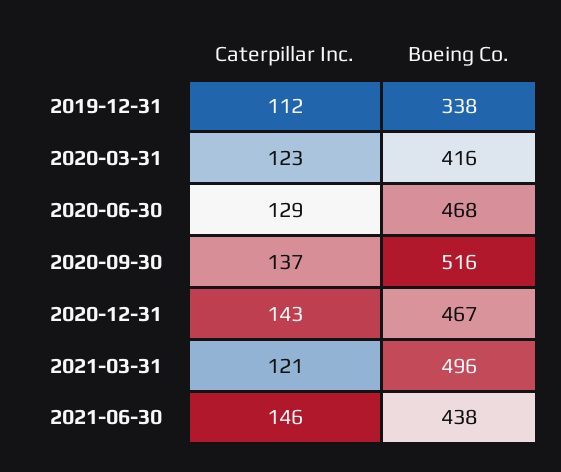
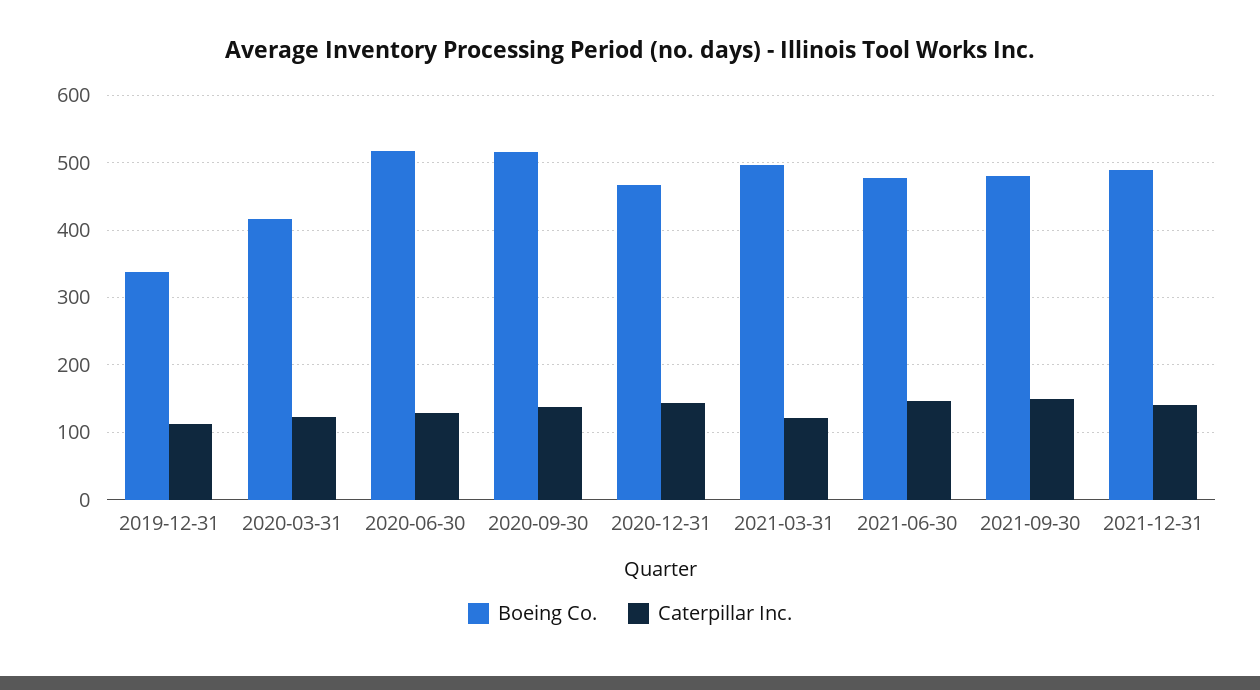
Boeing Co., 2020-06-30: 468 -> 520
Boeing Co., 2021-06-30: 438 -> 480
Boeing Co., 2021-09-30: none -> 480
Caterpillar Inc., 2021-09-30: none -> 150
Boeing Co., 2021-12-31: none -> 490
Caterpillar Inc., 2021-12-31: none -> 140

